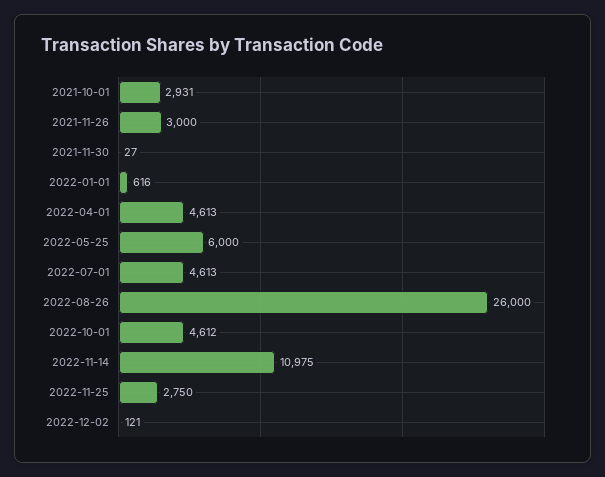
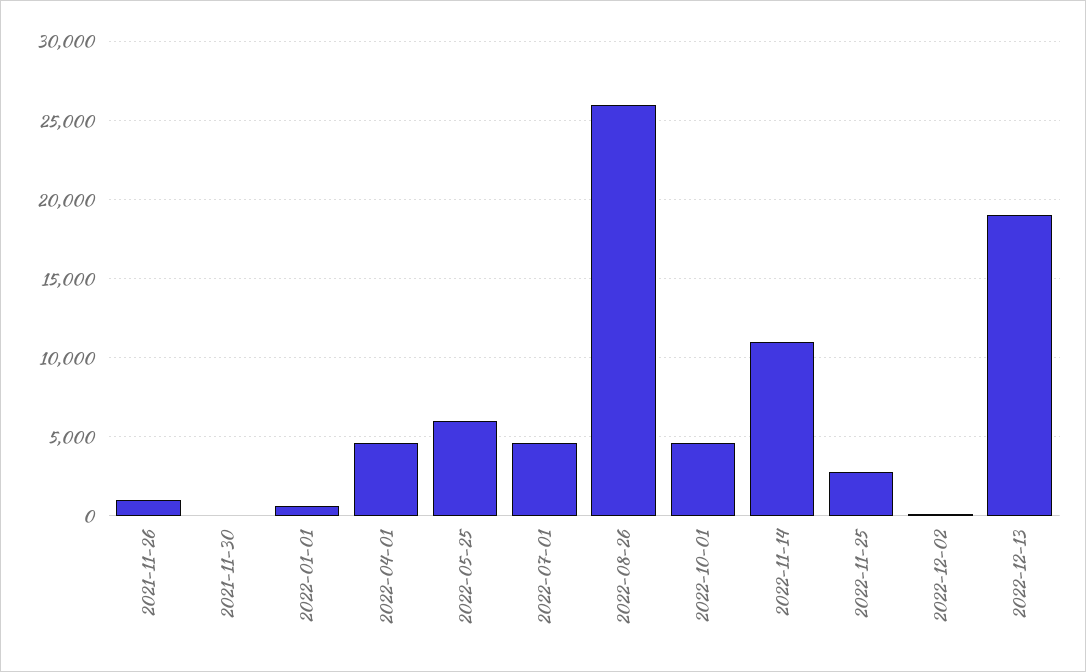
2021-10-01: 2931 -> none
2021-11-26: 3000 -> 1000
2022-12-13: none -> 19000

